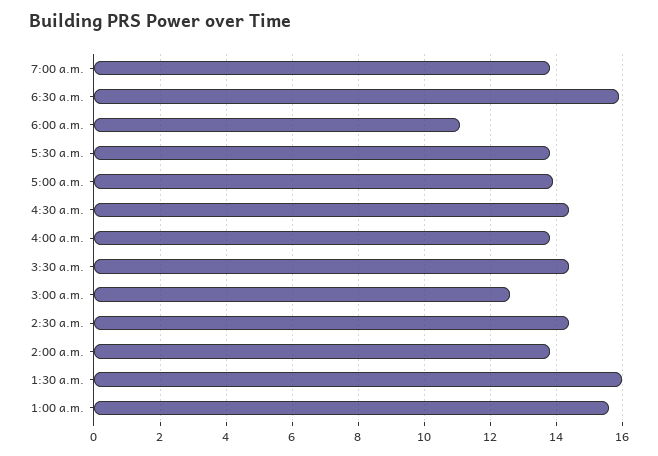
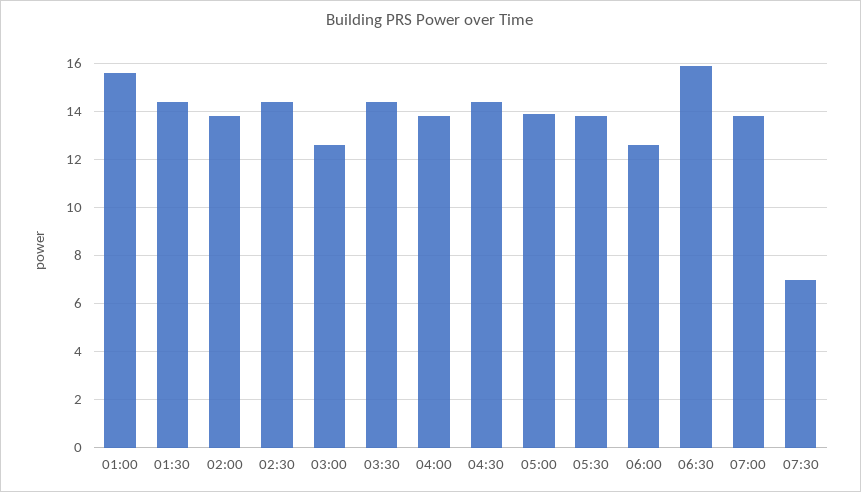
6:00 a.m.: 11 -> 12.5
1:30 a.m.: 16 -> 14.5
07:30: none -> 7

